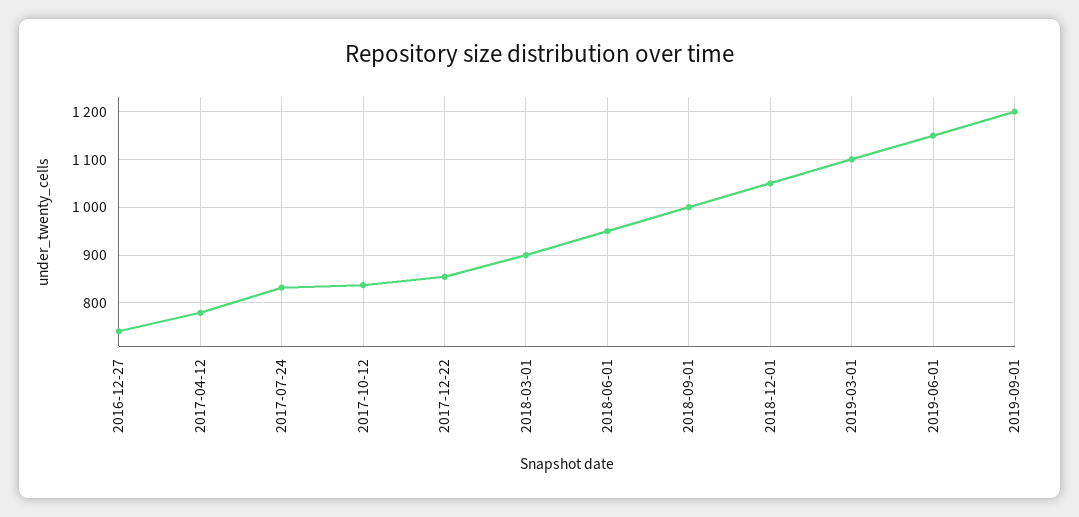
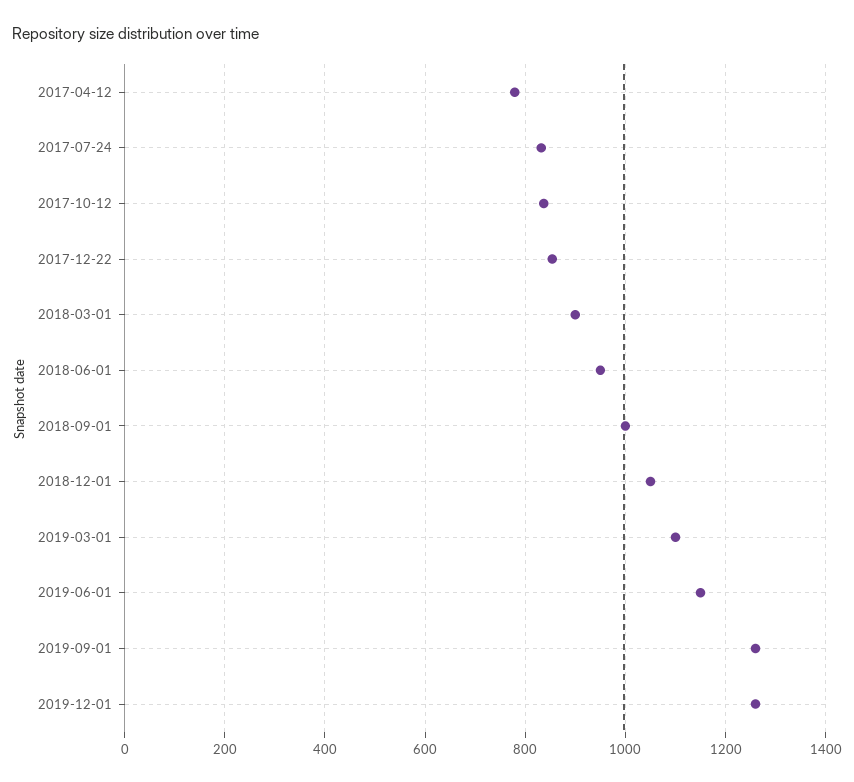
2016-12-27: 740 -> none
2019-09-01: 1200 -> 1260
2019-12-01: none -> 1260

